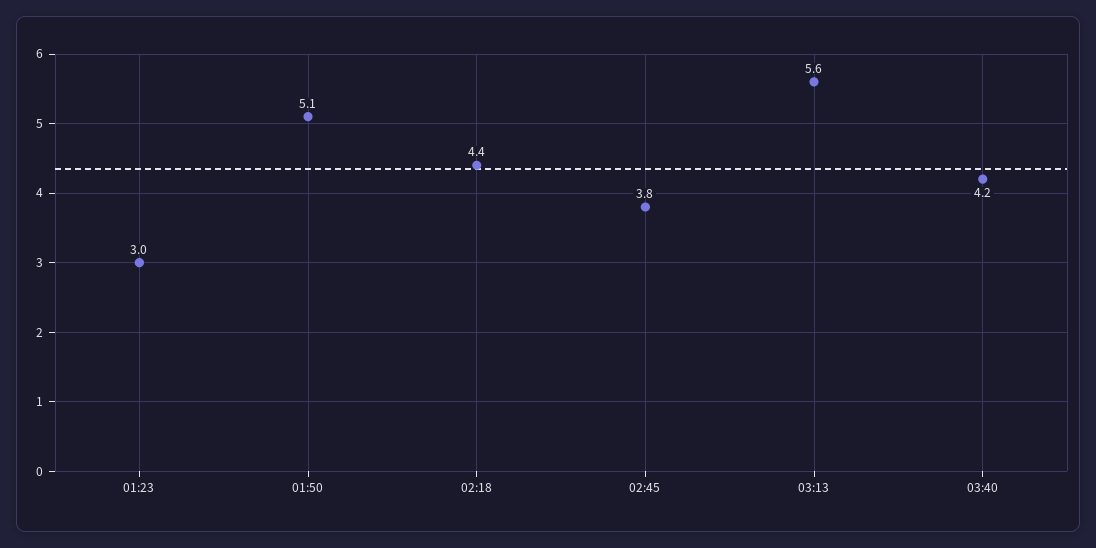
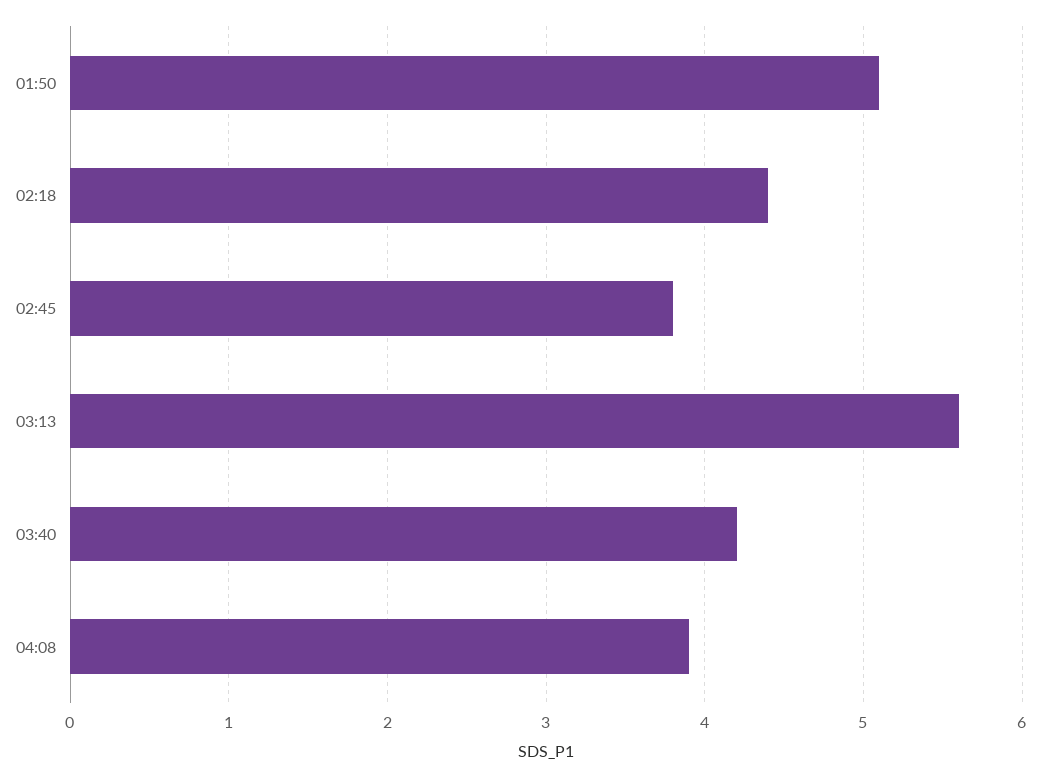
01:23: 3 -> none
04:08: none -> 3.9

